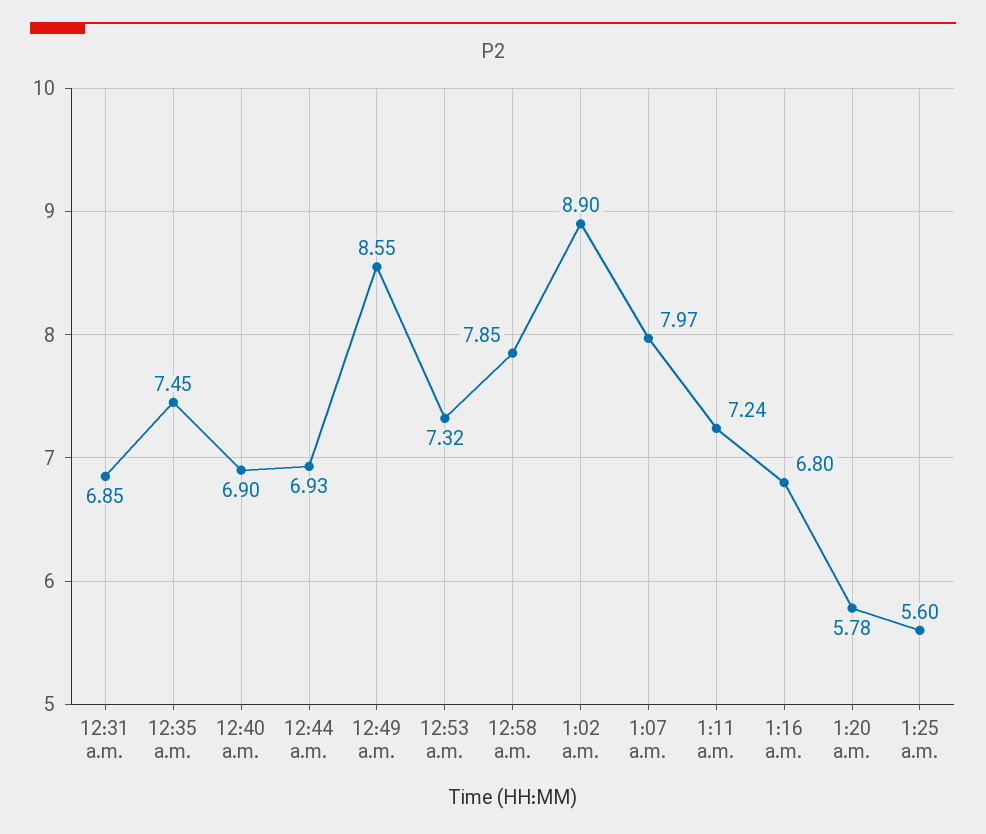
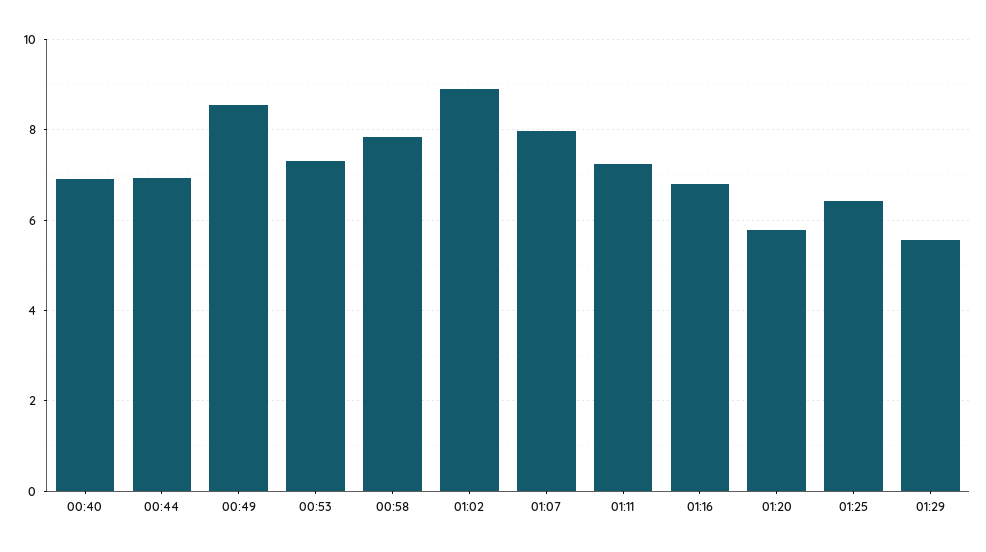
12:31 a.m.: 6.85 -> none
12:35 a.m.: 7.45 -> none
1:25 a.m.: 5.6 -> 6.4
01:29: none -> 5.6

